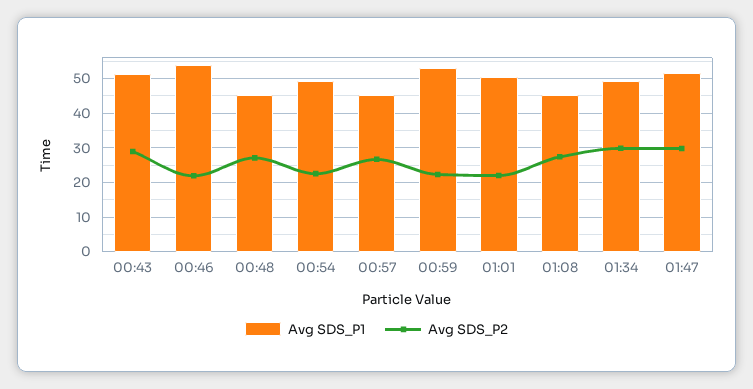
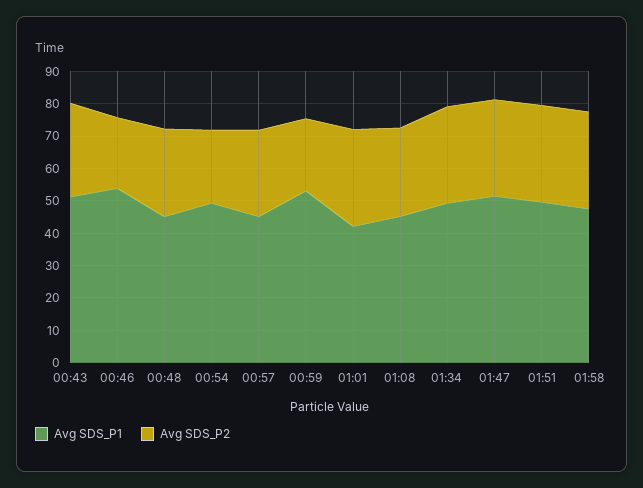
Avg SDS_P1, 01:01: 50 -> 42.5
Avg SDS_P2, 01:01: 22 -> 30
Avg SDS_P1, 01:51: none -> 50
Avg SDS_P2, 01:51: none -> 30
Avg SDS_P1, 01:58: none -> 47.5
Avg SDS_P2, 01:58: none -> 30

